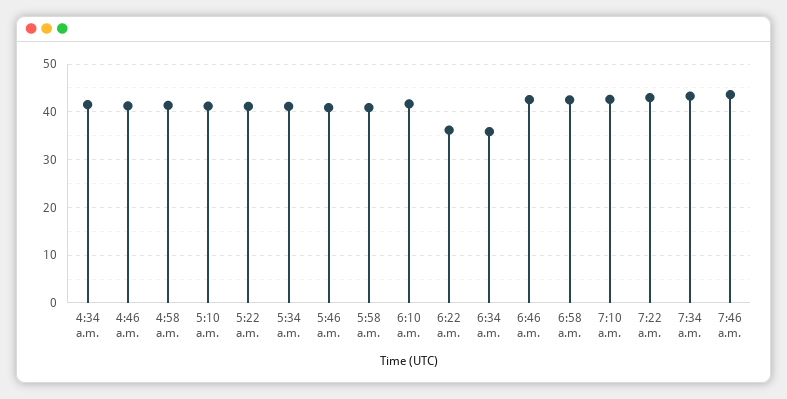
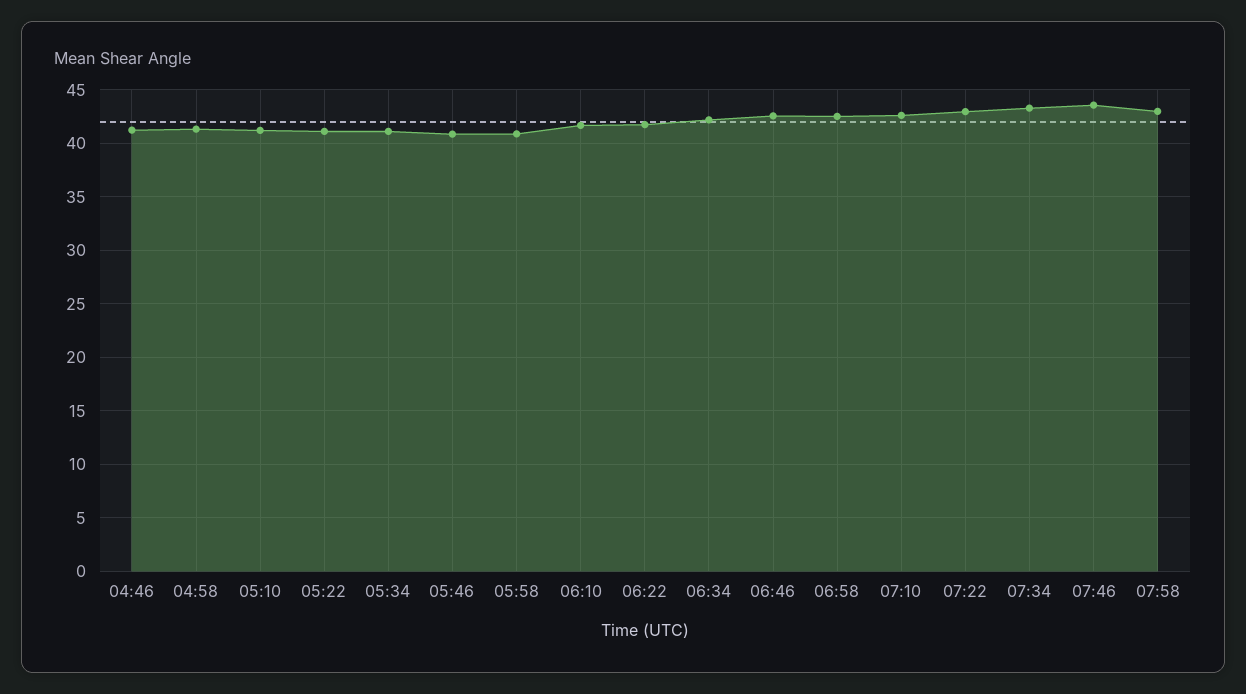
4:34 a.m.: 42 -> none
6:22 a.m.: 36 -> 42
6:34 a.m.: 36 -> 42
07:58: none -> 43

